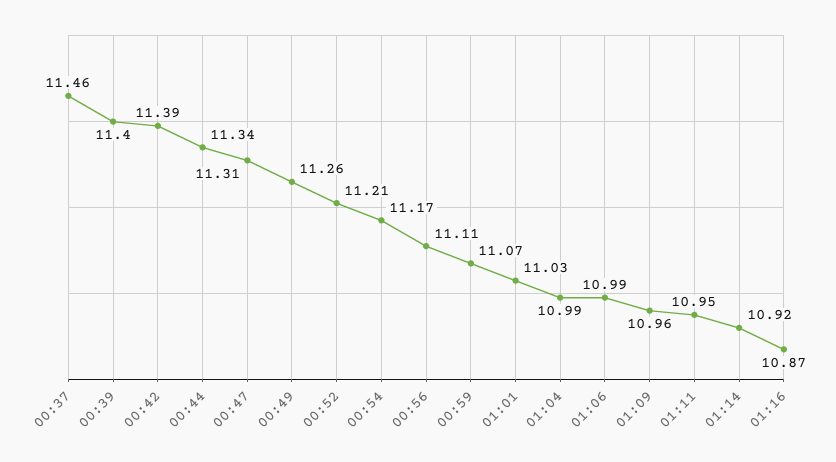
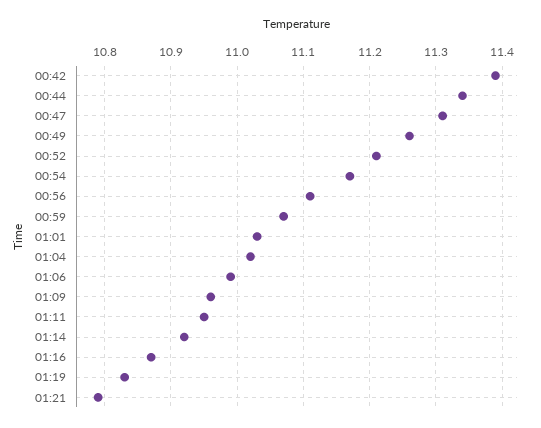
00:37: 11.46 -> none
00:39: 11.4 -> none
01:04: 10.99 -> 11.02
01:19: none -> 10.83
01:21: none -> 10.79

